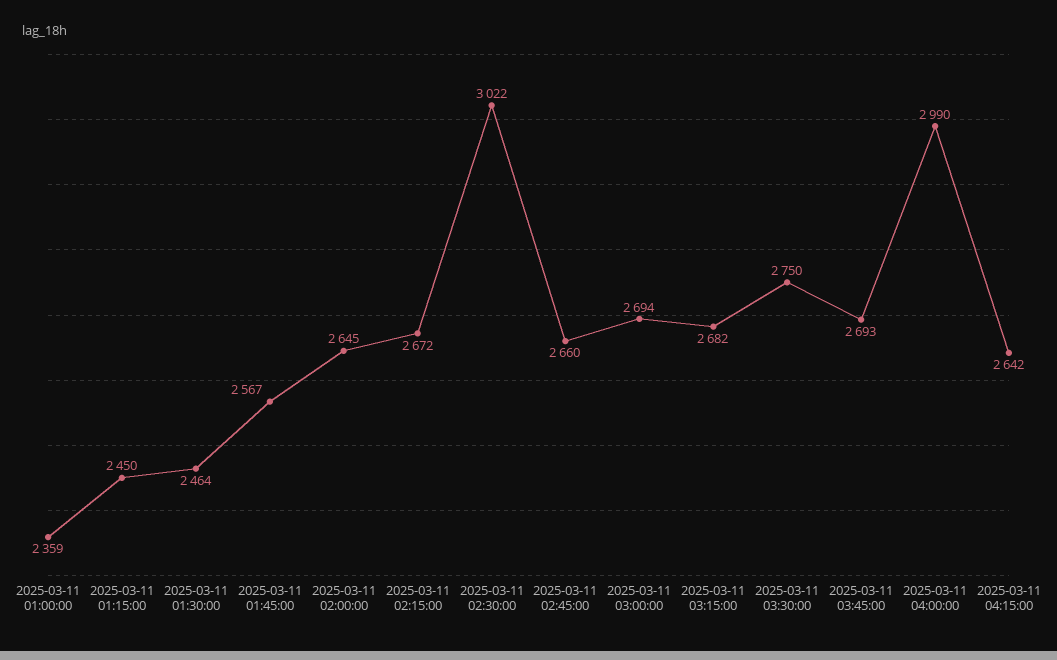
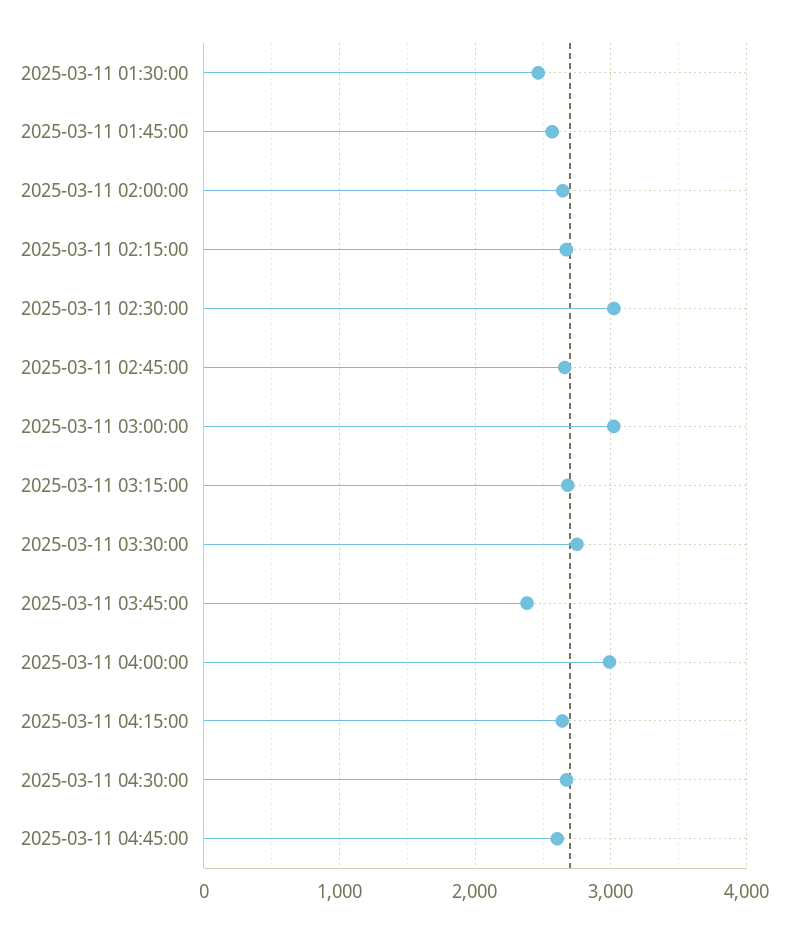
2025-03-11 01:00:00: 2359 -> none
2025-03-11 01:15:00: 2450 -> none
2025-03-11 03:00:00: 2694 -> 3000
2025-03-11 03:45:00: 2693 -> 2400
2025-03-11 04:30:00: none -> 2700
2025-03-11 04:45:00: none -> 2600

